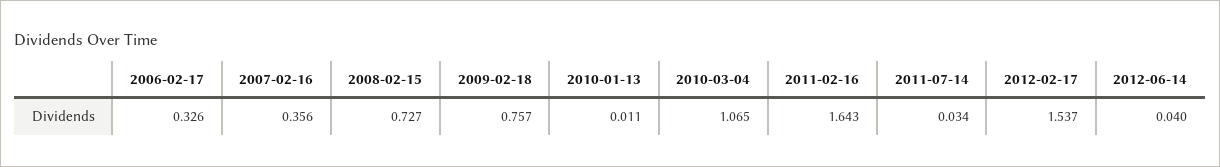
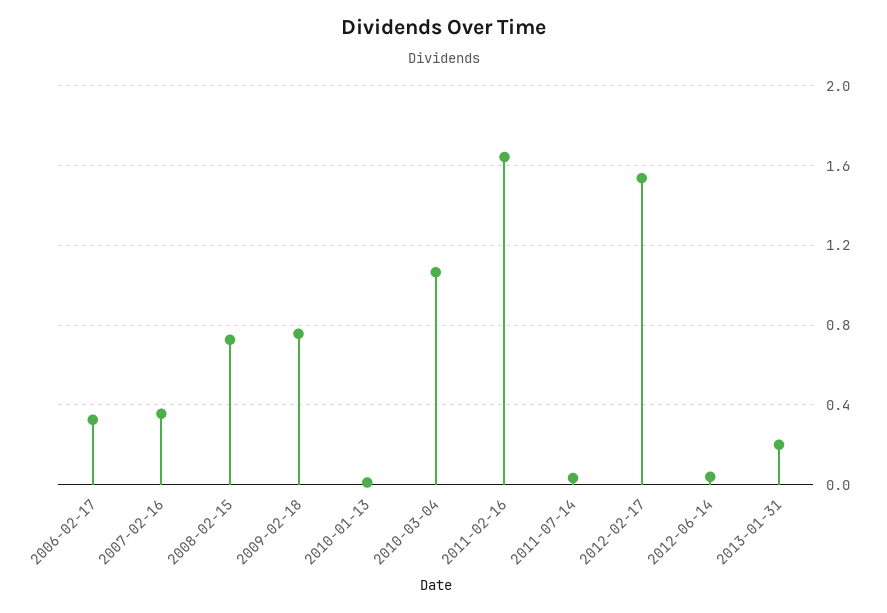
2013-01-31: none -> 0.2

